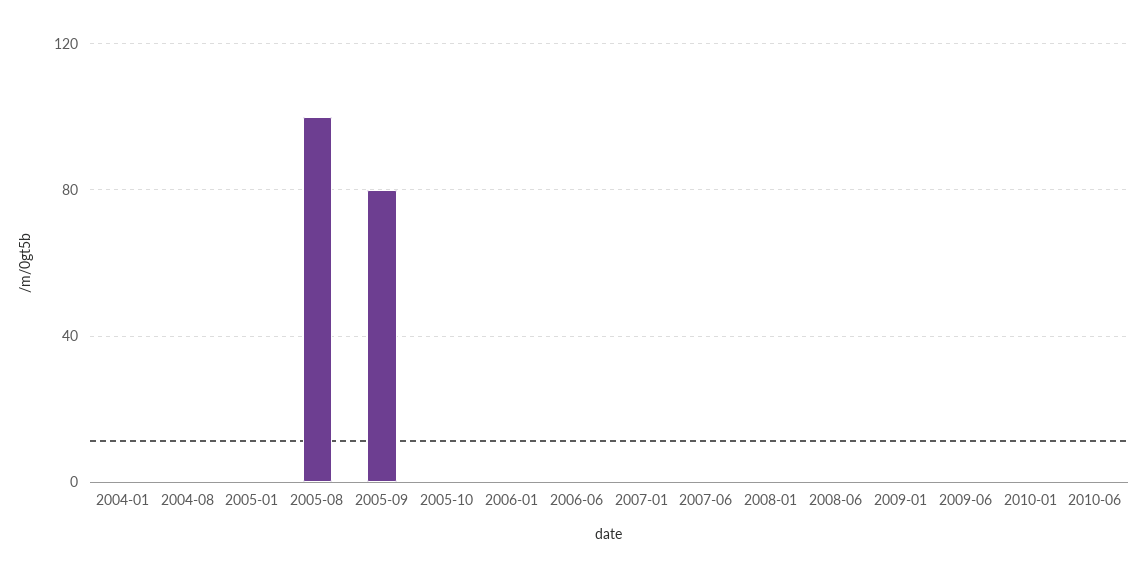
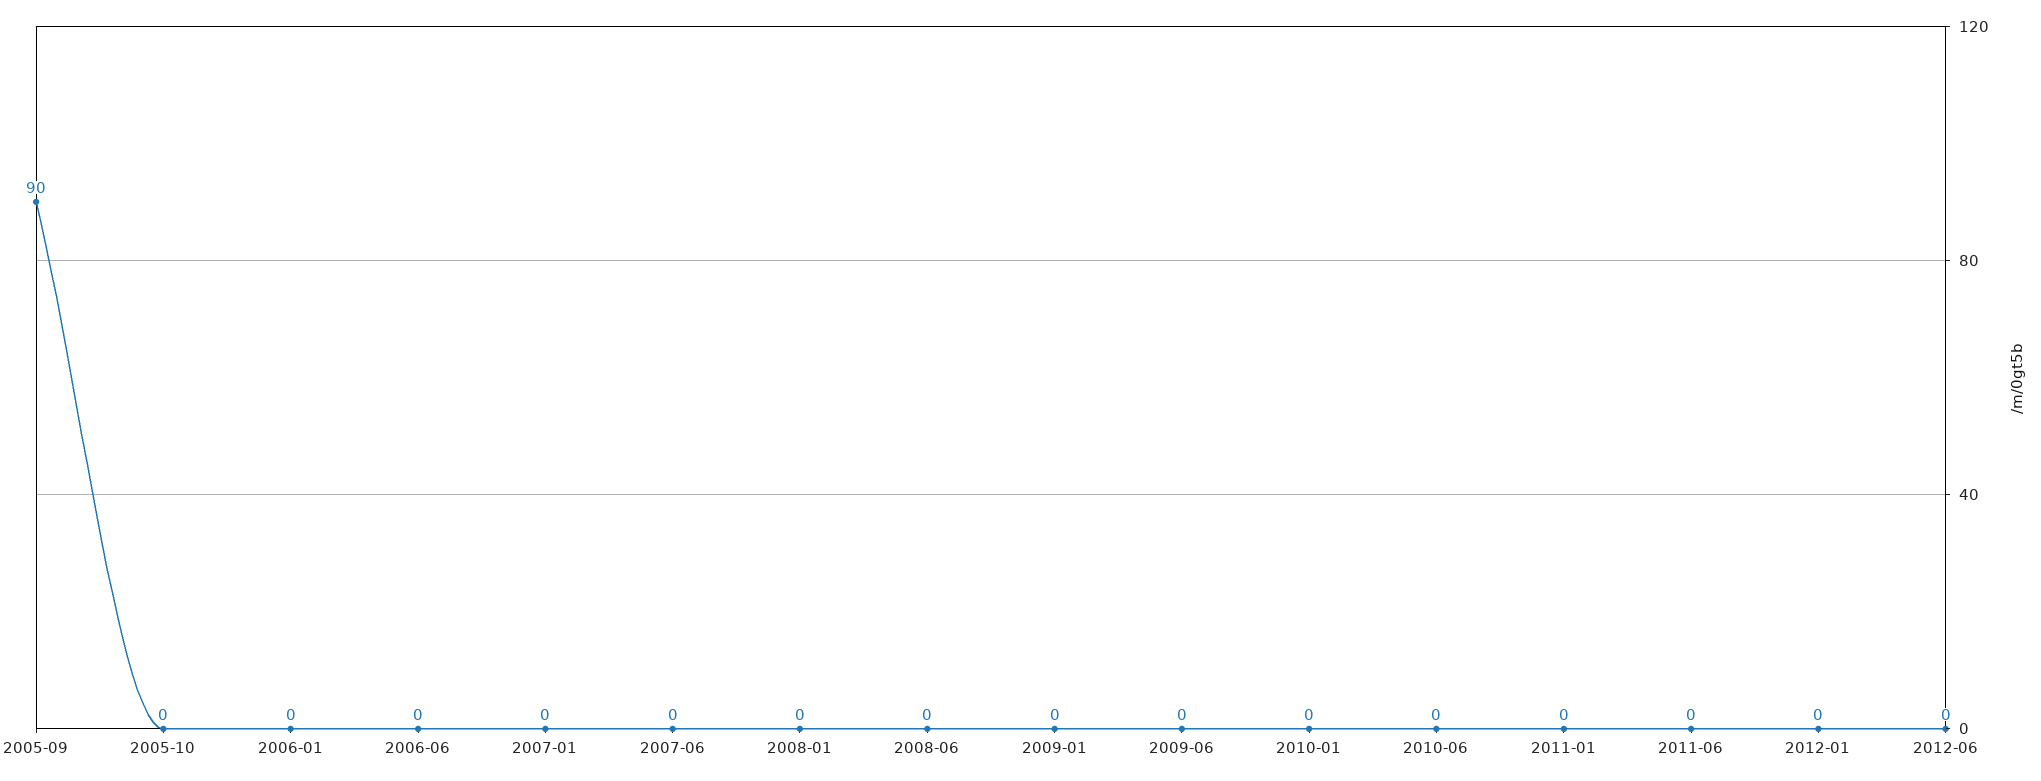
2004-01: 0 -> none
2004-08: 0 -> none
2005-01: 0 -> none
2005-08: 100 -> none
2005-09: 80 -> 90
2011-01: none -> 0
2011-06: none -> 0
2012-01: none -> 0
2012-06: none -> 0

